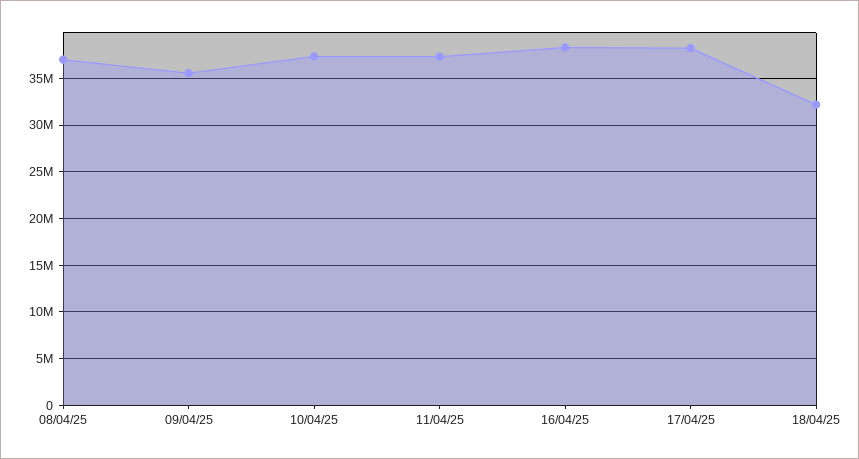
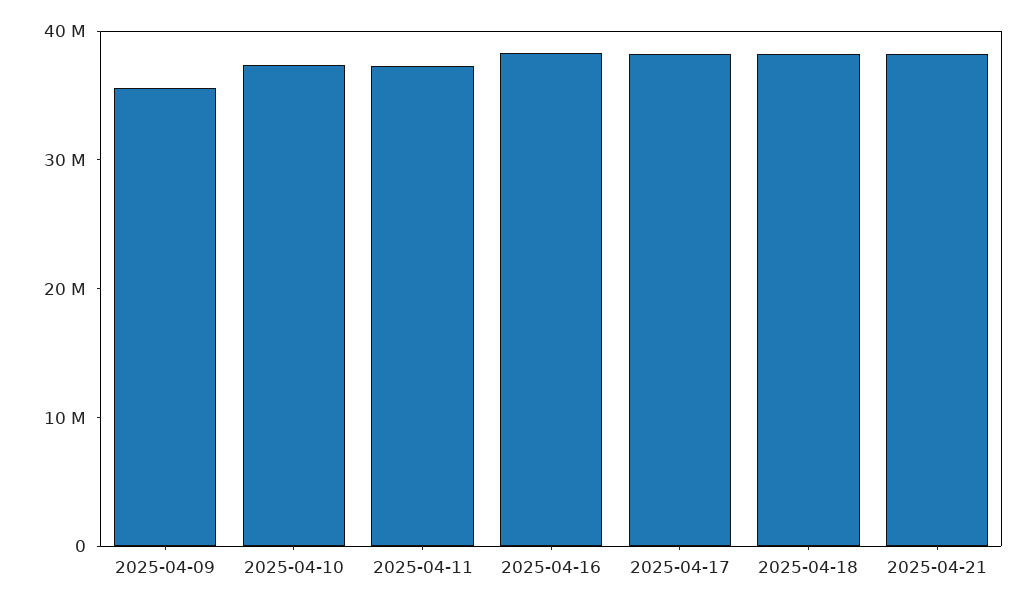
08/04/25: 37000000 -> none
18/04/25: 32000000 -> 38000000
2025-04-21: none -> 38000000

